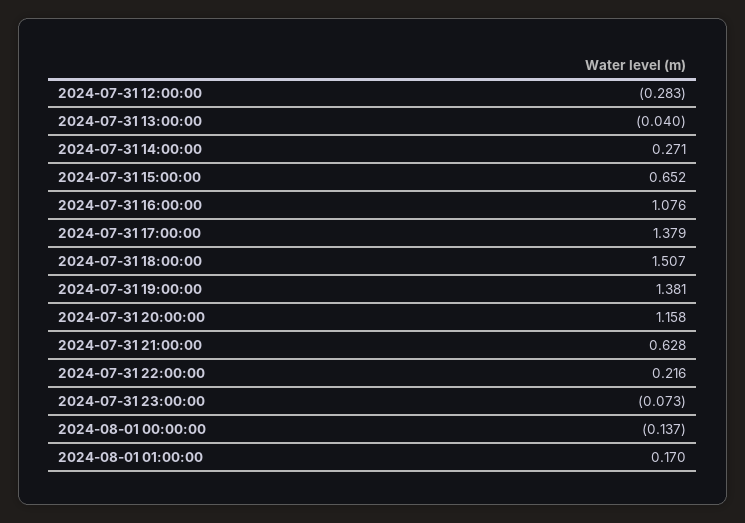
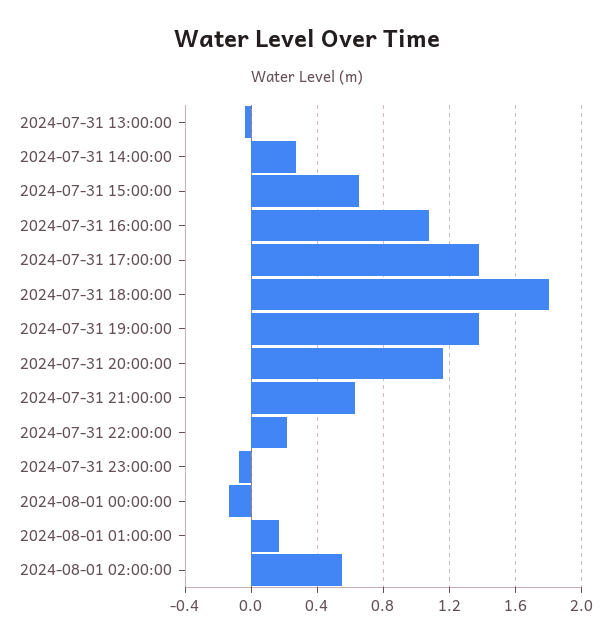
2024-07-31 12:00:00: -0.283 -> none
2024-07-31 18:00:00: 1.507 -> 1.8
2024-08-01 02:00:00: none -> 0.55

